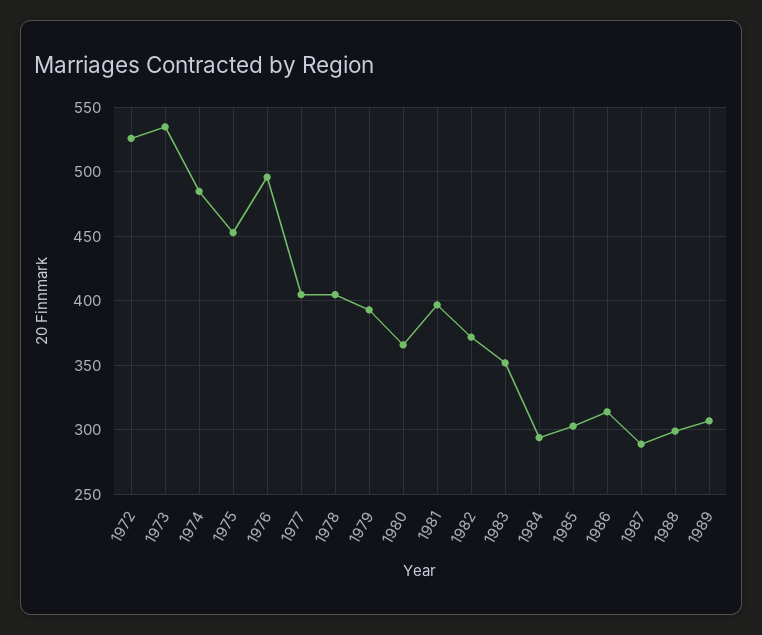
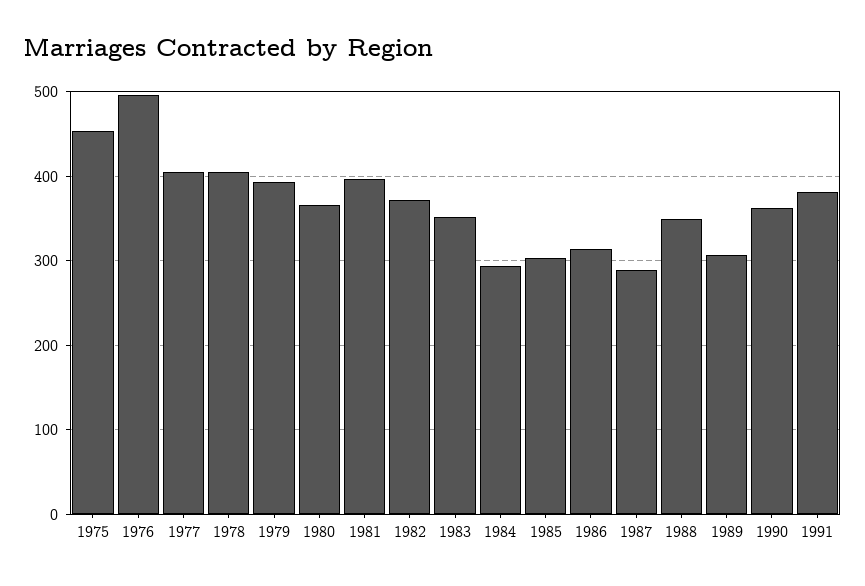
1972: 525 -> none
1973: 535 -> none
1974: 485 -> none
1988: 300 -> 350
1990: none -> 360
1991: none -> 380

